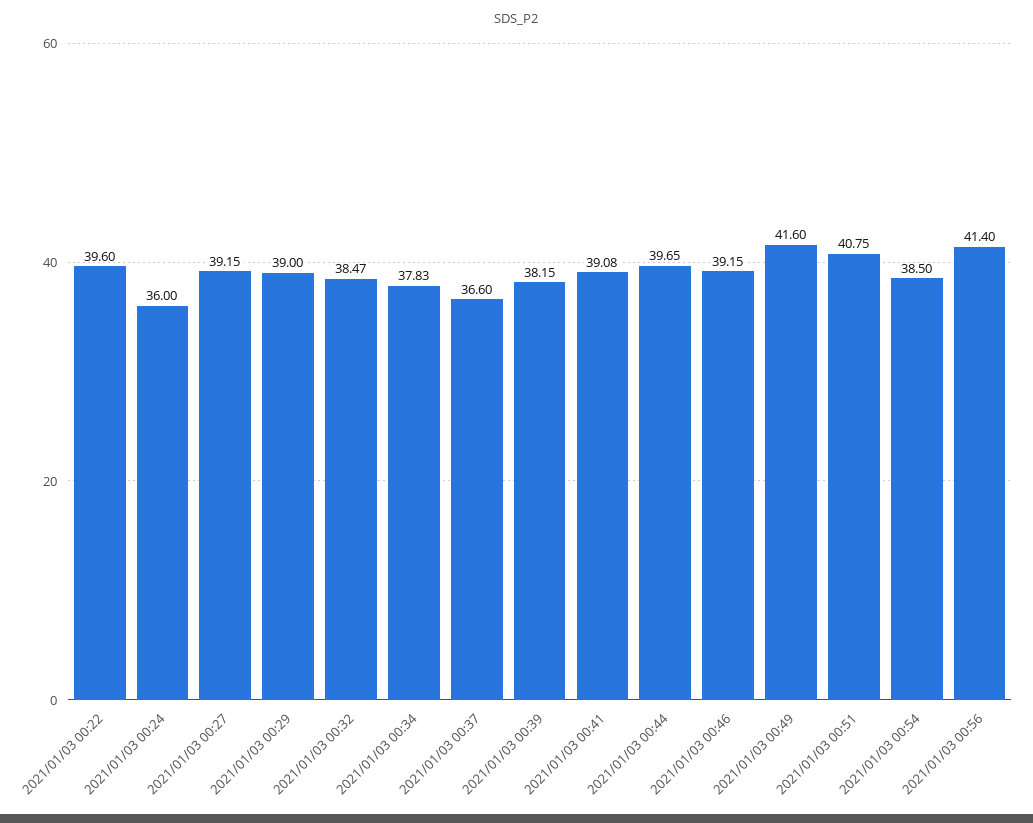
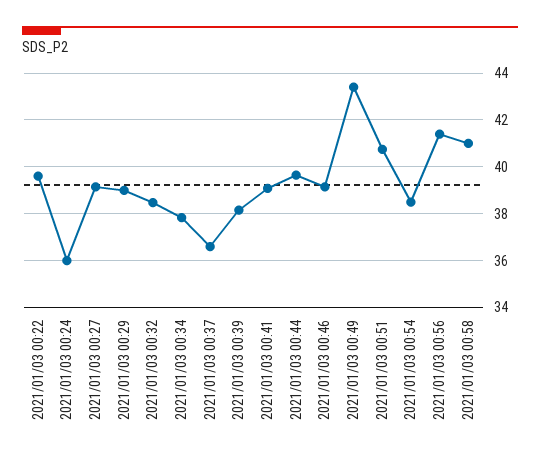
2021/01/03 00:49: 41.6 -> 43.5
2021/01/03 00:58: none -> 41

